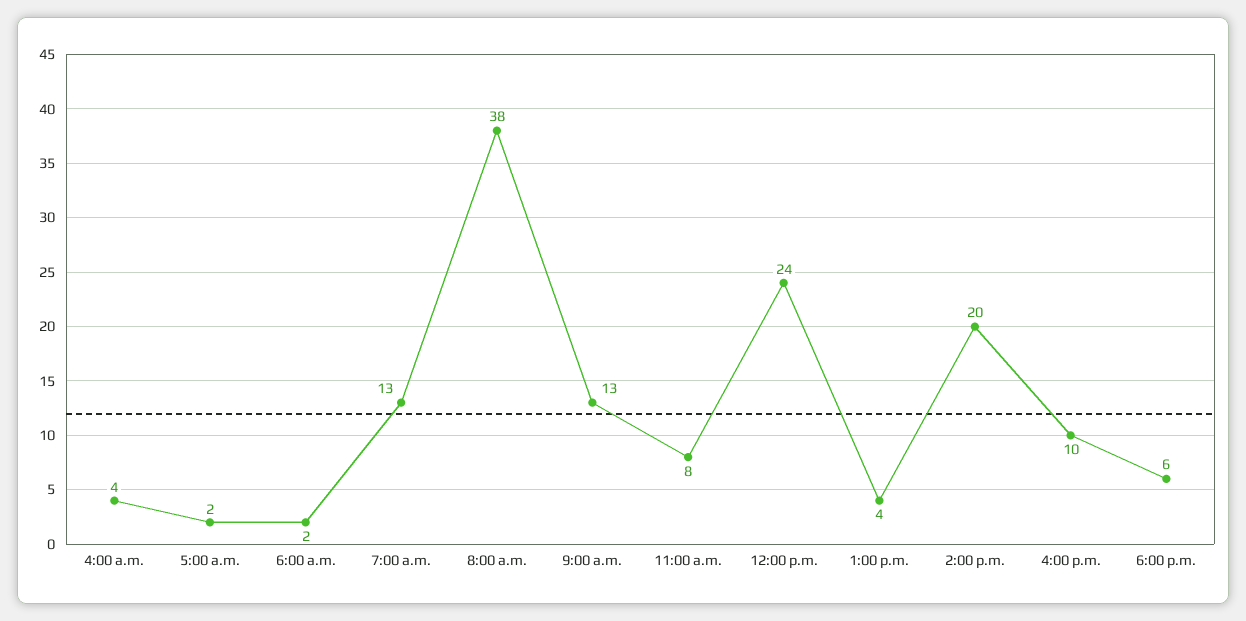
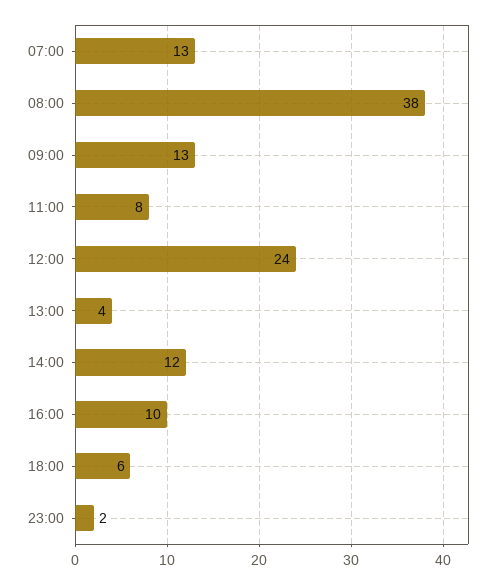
4:00 a.m.: 4 -> none
5:00 a.m.: 2 -> none
6:00 a.m.: 2 -> none
2:00 p.m.: 20 -> 12
23:00: none -> 2

